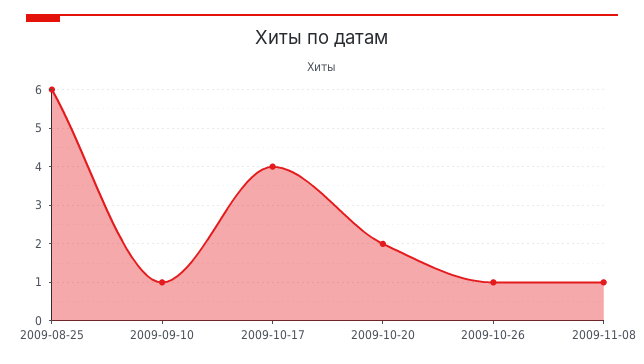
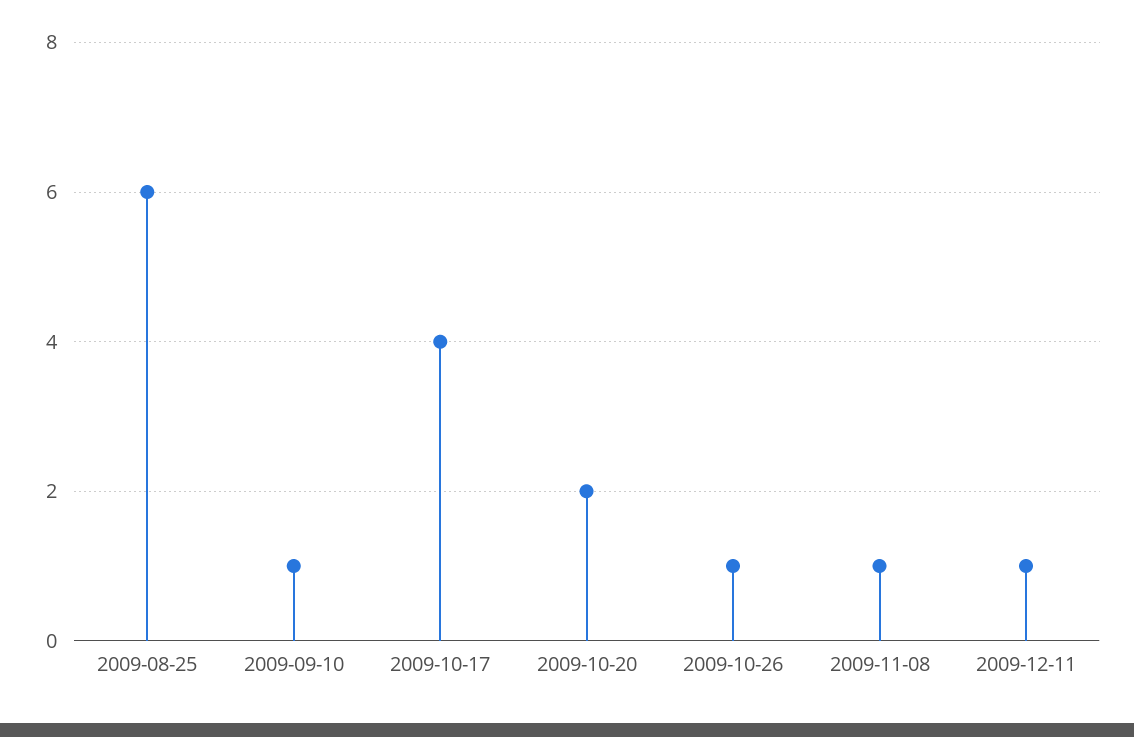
2009-12-11: none -> 1

